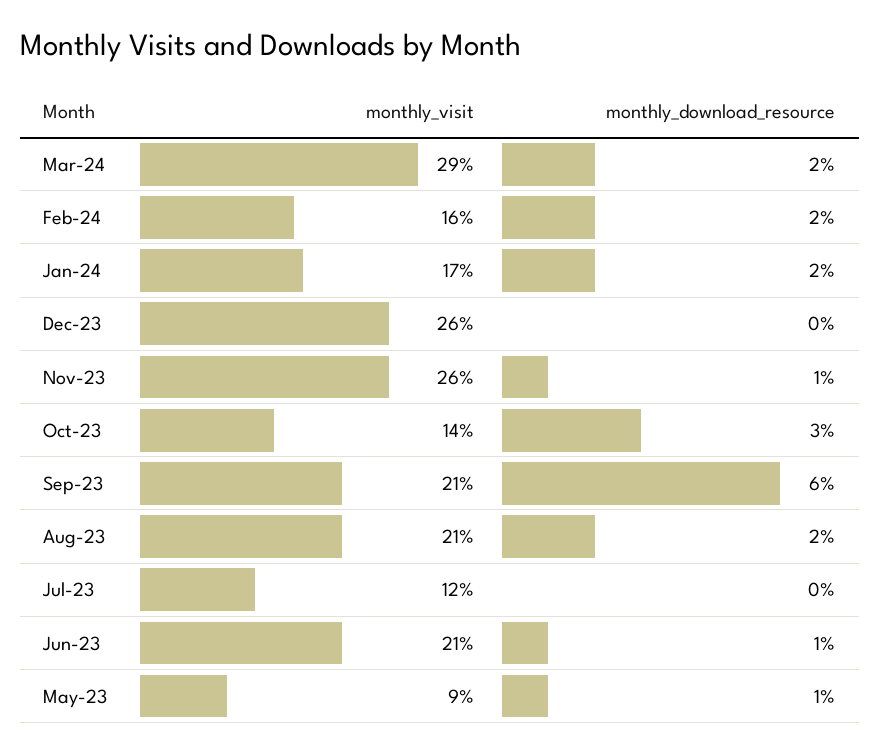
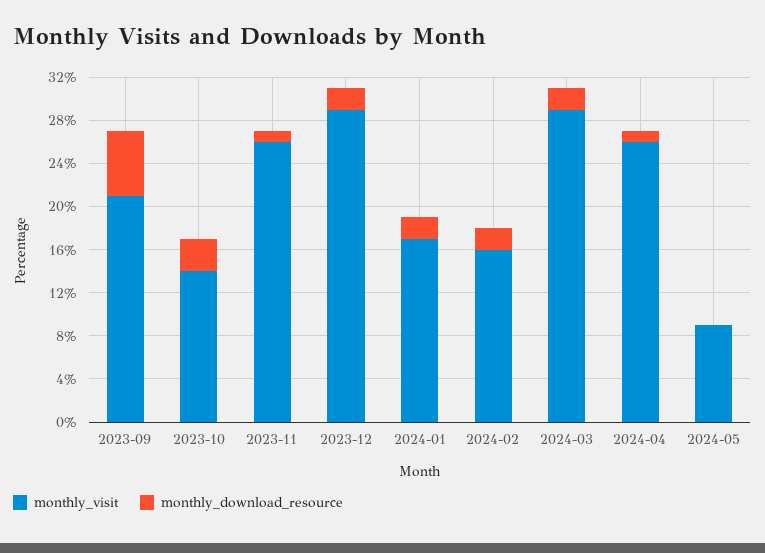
monthly_visit, Dec-23: 26 -> 29
monthly_download_resource, Dec-23: 0 -> 2
monthly_visit, Aug-23: 21 -> none
monthly_download_resource, Aug-23: 2 -> none
monthly_visit, Jul-23: 12 -> none
monthly_download_resource, Jul-23: 0 -> none
monthly_visit, Jun-23: 21 -> none
monthly_download_resource, Jun-23: 1 -> none
monthly_visit, May-23: 9 -> none
monthly_download_resource, May-23: 1 -> none
monthly_visit, 2024-04: none -> 26
monthly_download_resource, 2024-04: none -> 1
monthly_visit, 2024-05: none -> 9
monthly_download_resource, 2024-05: none -> 0

